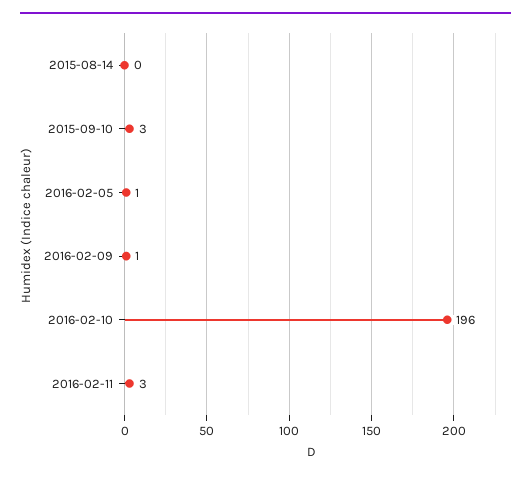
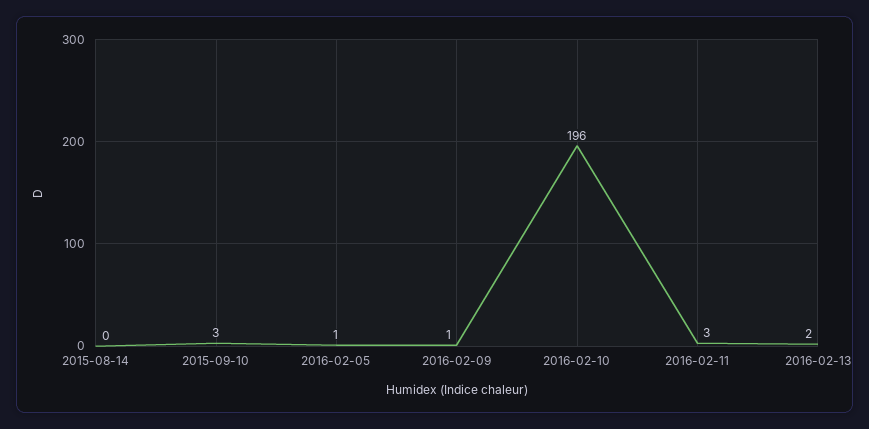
2016-02-13: none -> 2

